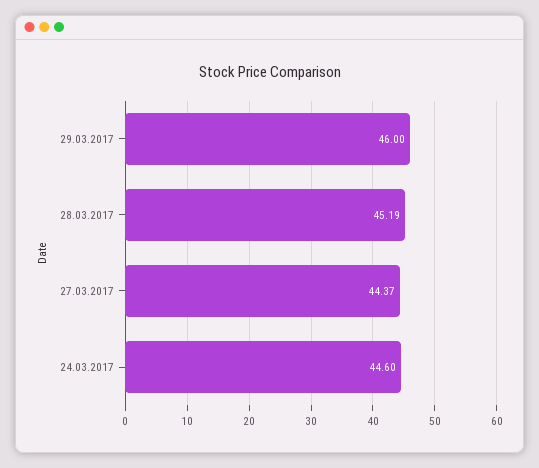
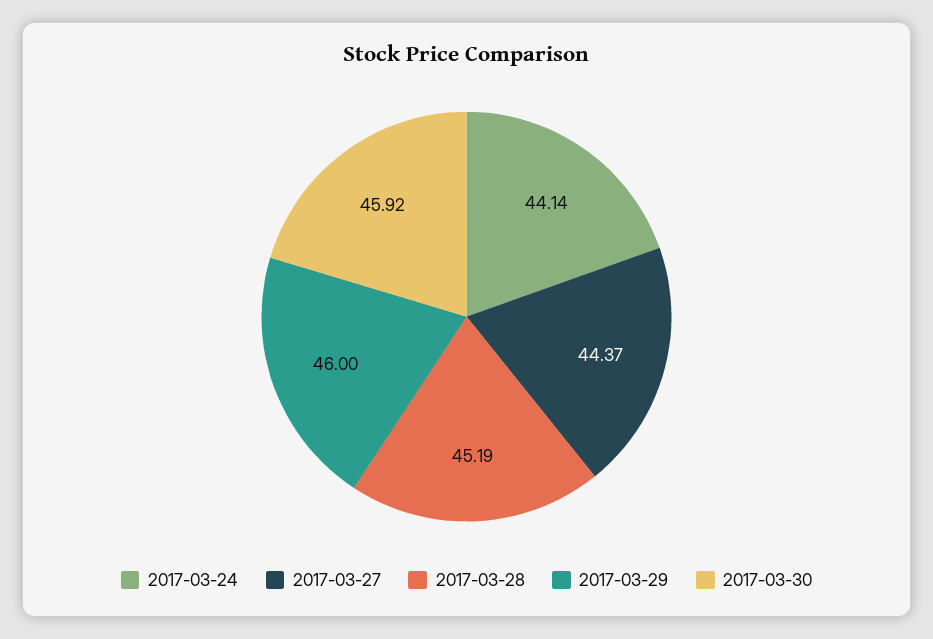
24.03.2017: 44.6 -> 44.14
2017-03-30: none -> 45.92

